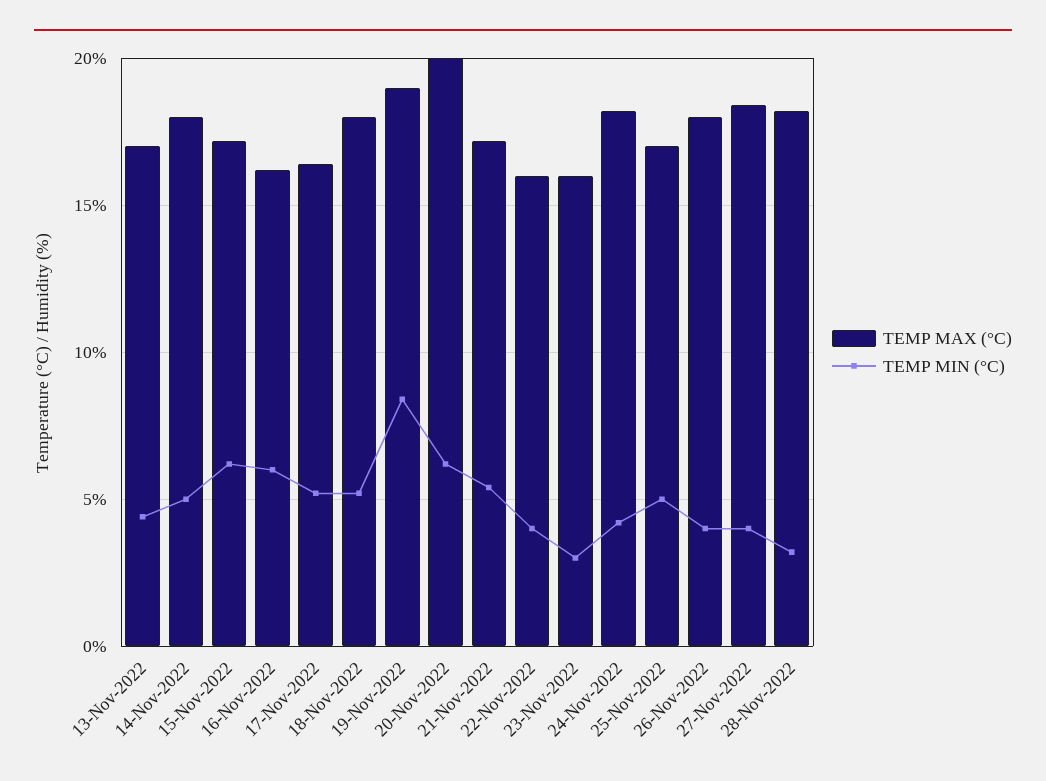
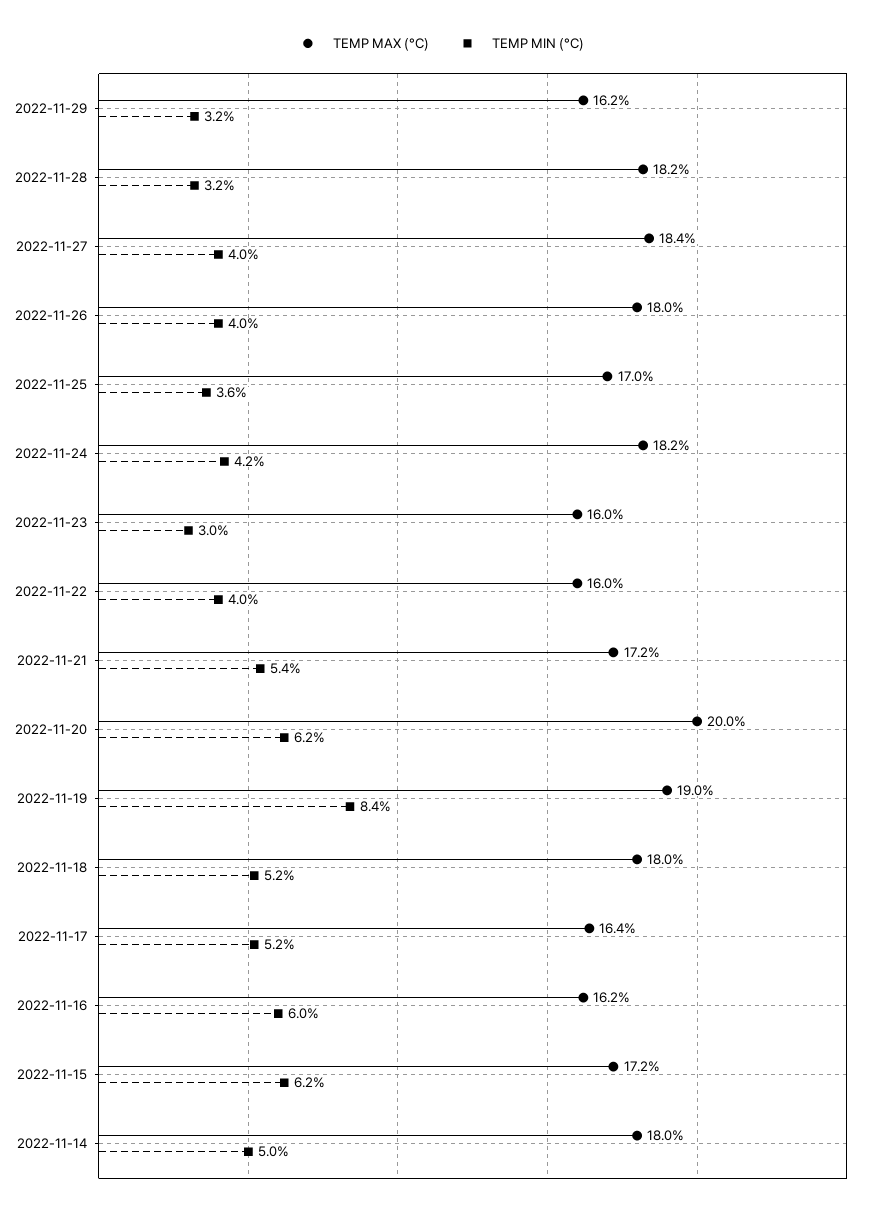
TEMP MAX (°C), 13-Nov-2022: 17 -> none
TEMP MIN (°C), 13-Nov-2022: 4.5 -> none
TEMP MIN (°C), 25-Nov-2022: 5 -> 3.6
TEMP MAX (°C), 2022-11-29: none -> 16.2
TEMP MIN (°C), 2022-11-29: none -> 3.2

